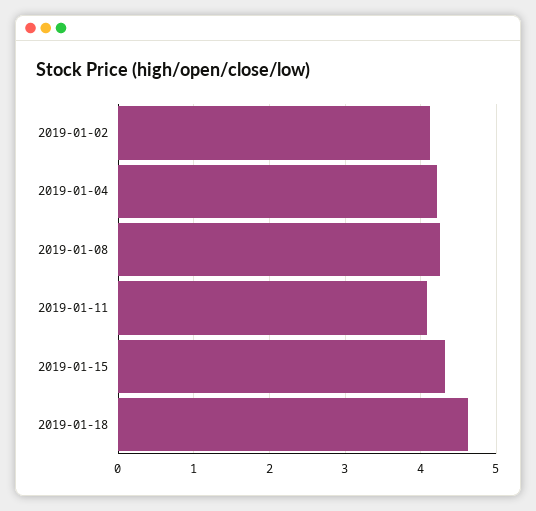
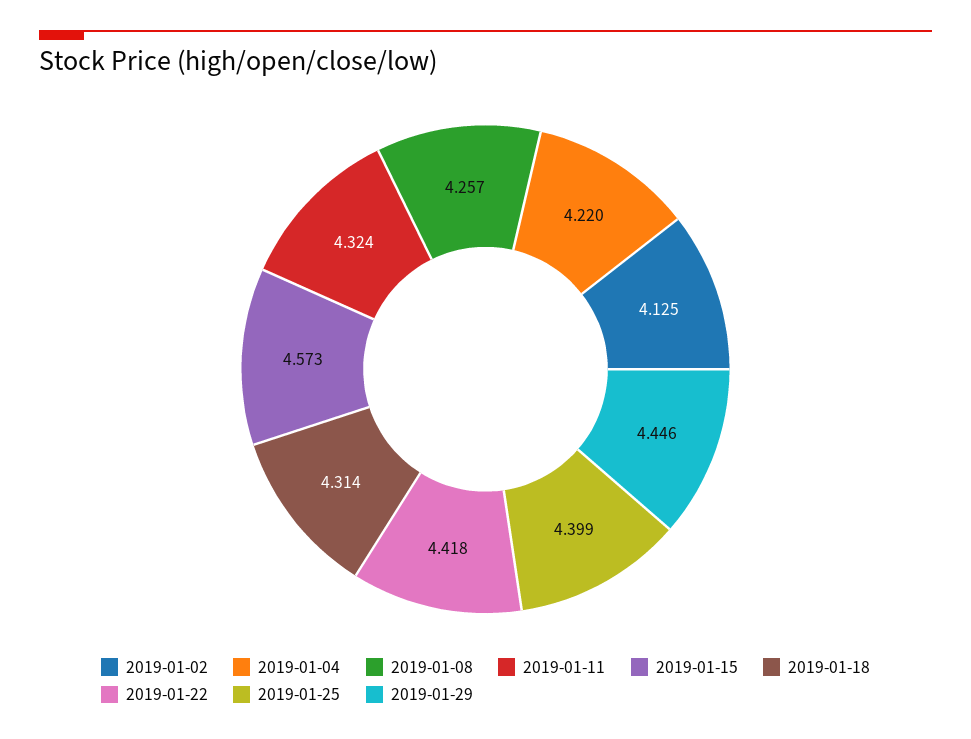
2019-01-11: 4.1 -> 4.324
2019-01-15: 4.3 -> 4.573
2019-01-18: 4.6 -> 4.314
2019-01-22: none -> 4.418
2019-01-25: none -> 4.399
2019-01-29: none -> 4.446

